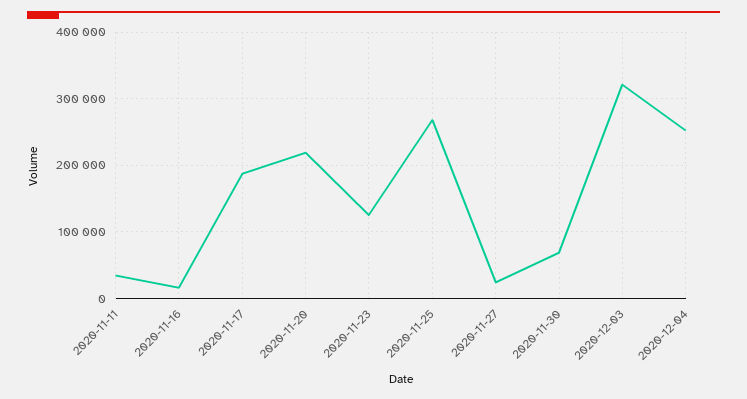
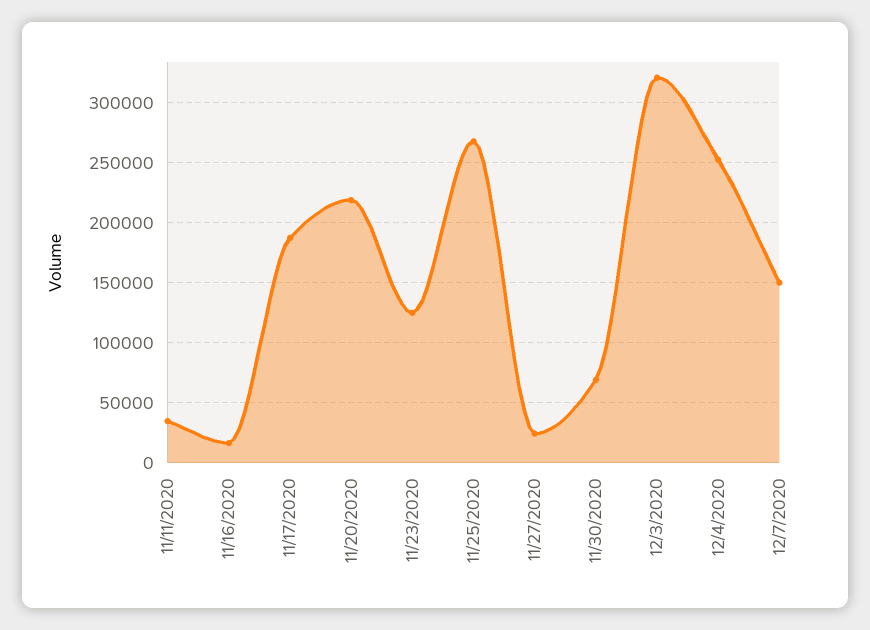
12/7/2020: none -> 150000

